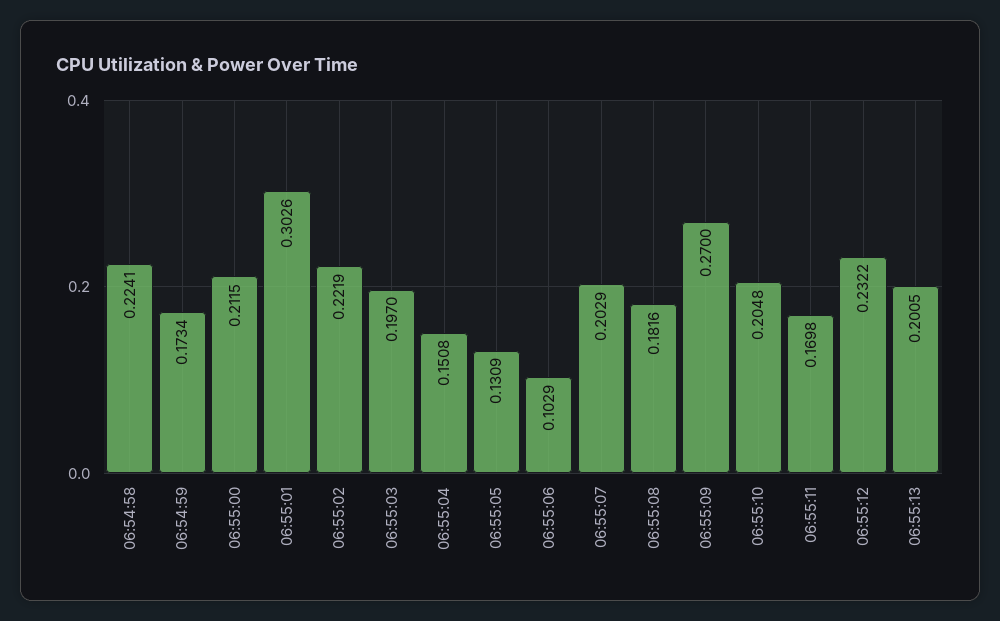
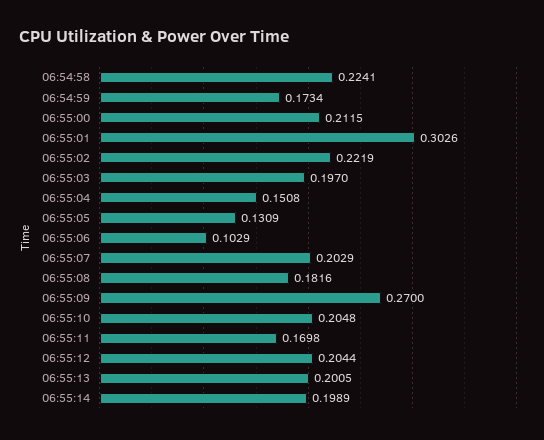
06:55:12: 0.2322 -> 0.2044
06:55:14: none -> 0.1989

